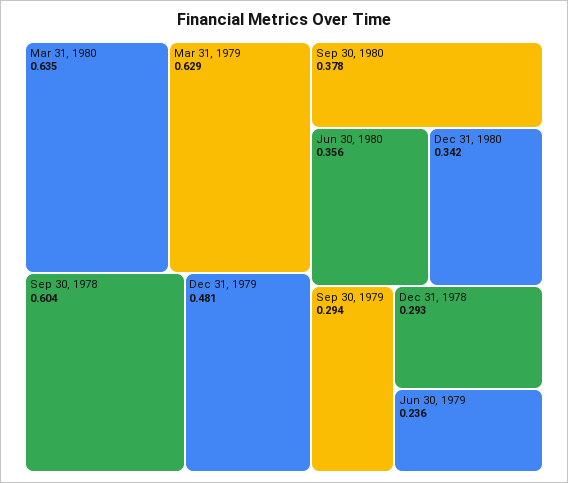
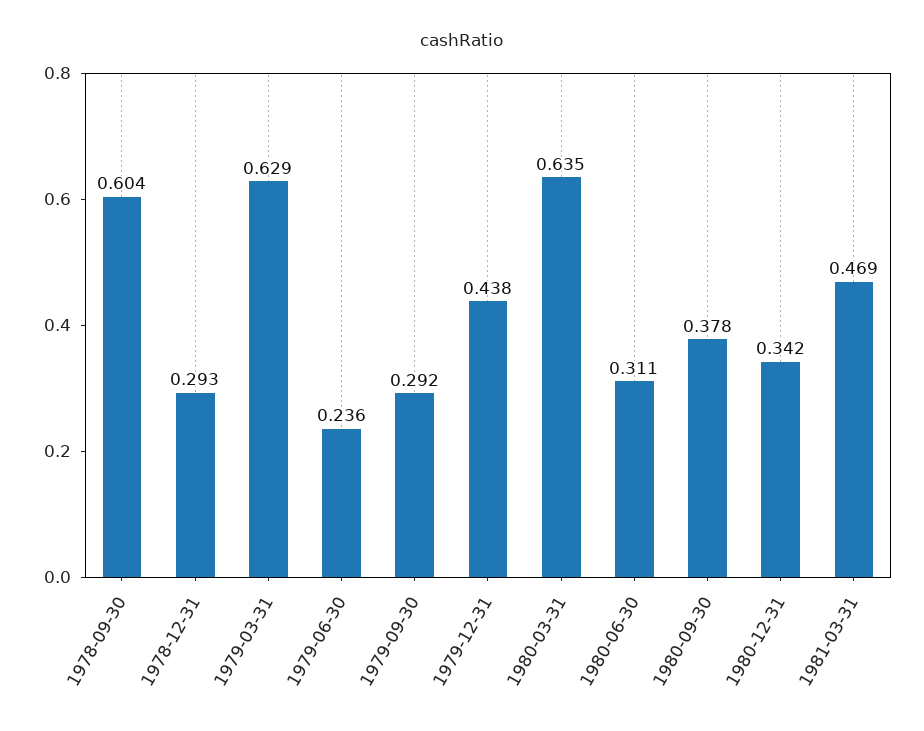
Dec 31, 1979: 0.481 -> 0.438
Jun 30, 1980: 0.356 -> 0.311
Sep 30, 1979: 0.294 -> 0.292
1981-03-31: none -> 0.469

